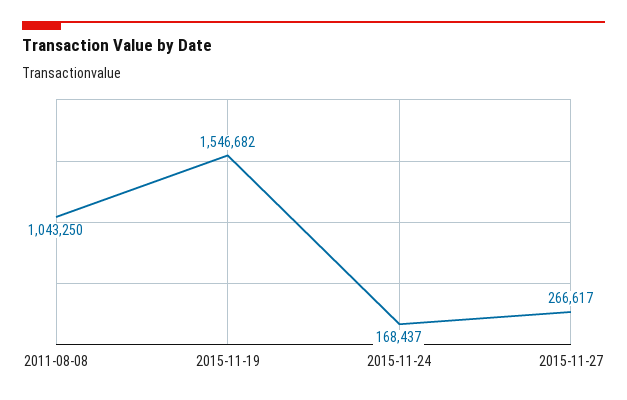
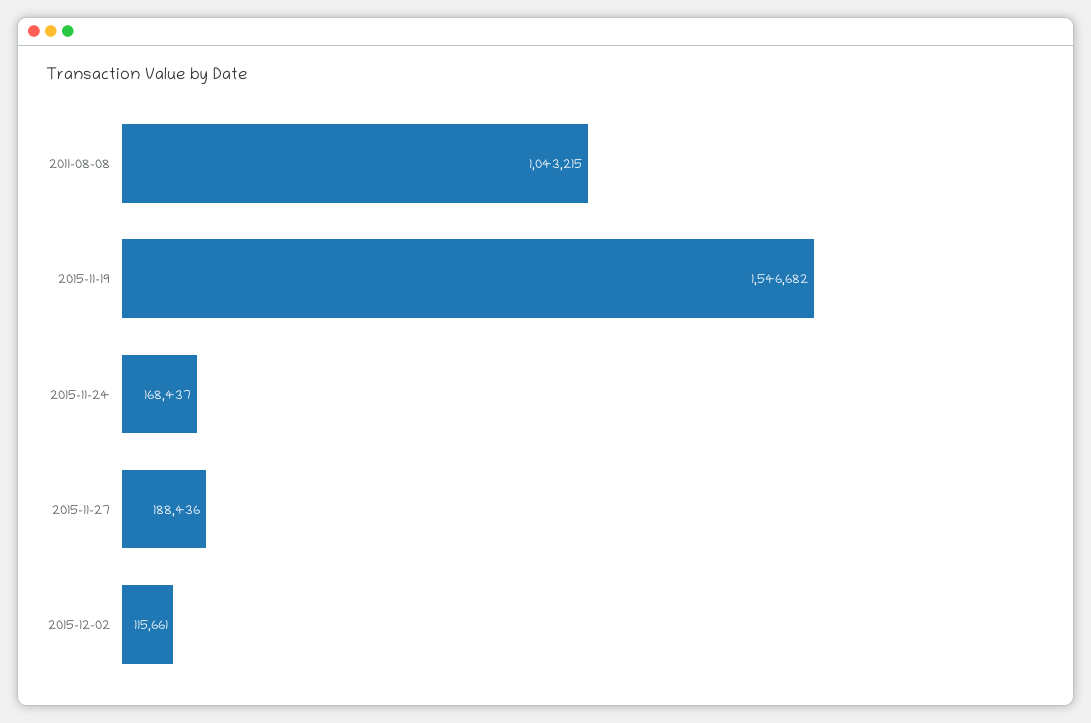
2011-08-08: 1043250 -> 1043215
2015-11-27: 266617 -> 188436
2015-12-02: none -> 115661

